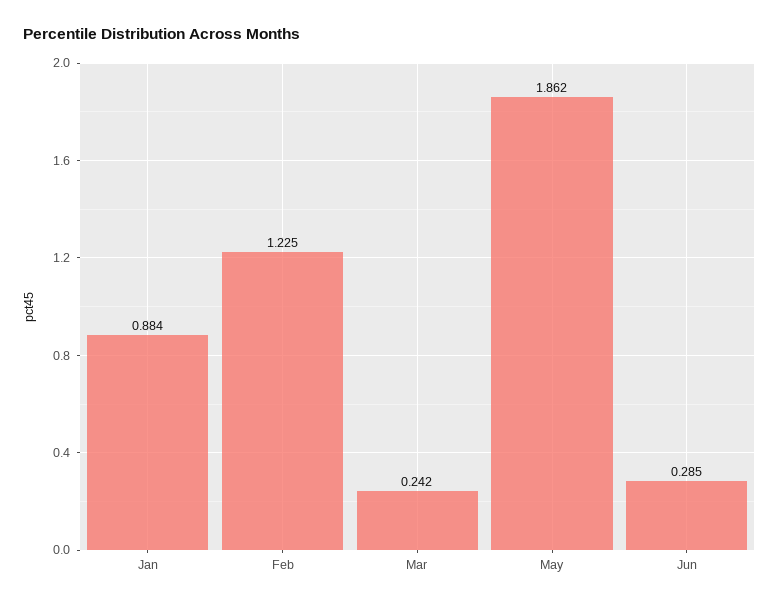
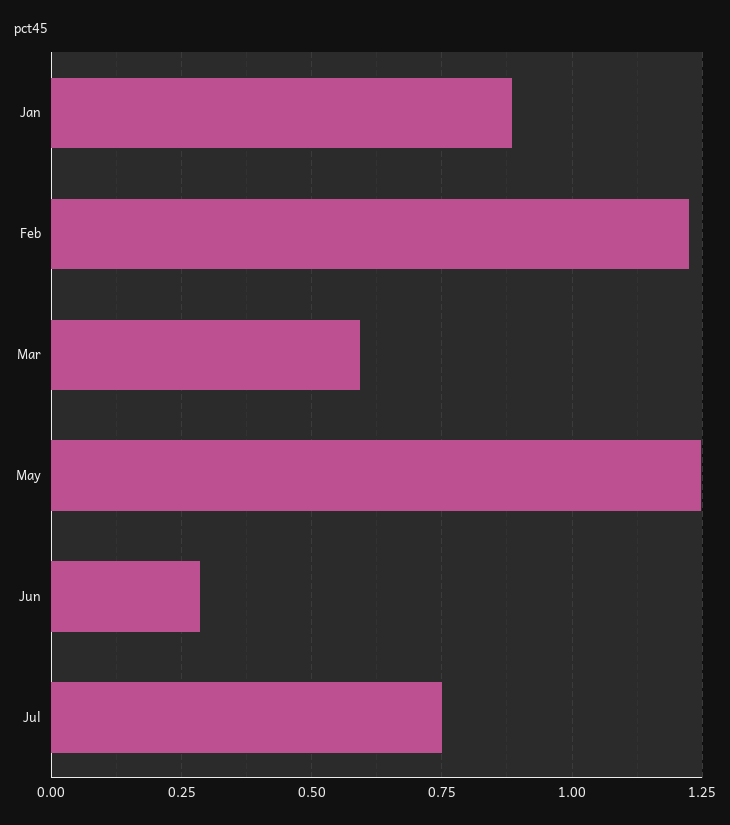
Mar: 0.242 -> 0.6
May: 1.862 -> 1.25
Jul: none -> 0.75

